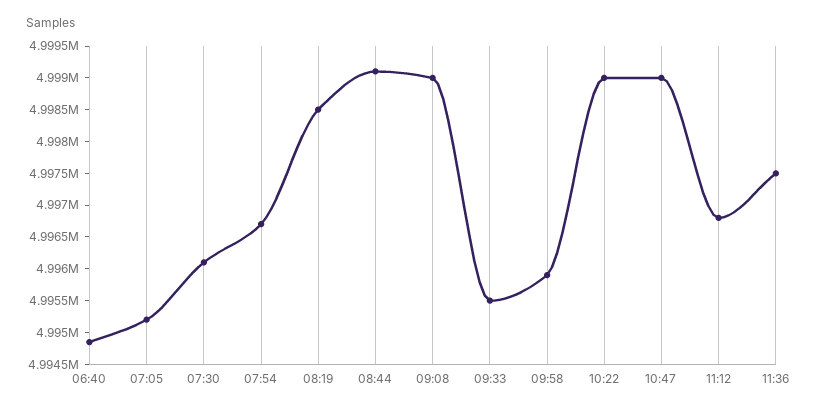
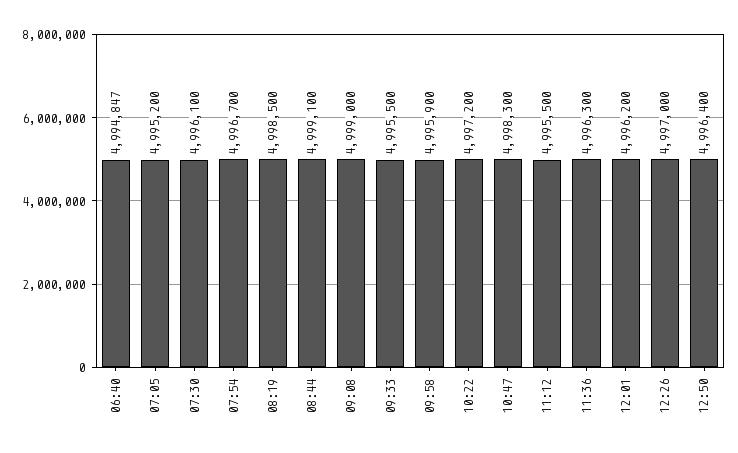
10:22: 4999000 -> 4997200
10:47: 4999000 -> 4998300
11:12: 4996750 -> 4995500
11:36: 4997500 -> 4996300
12:01: none -> 4996200
12:26: none -> 4997000
12:50: none -> 4996400

